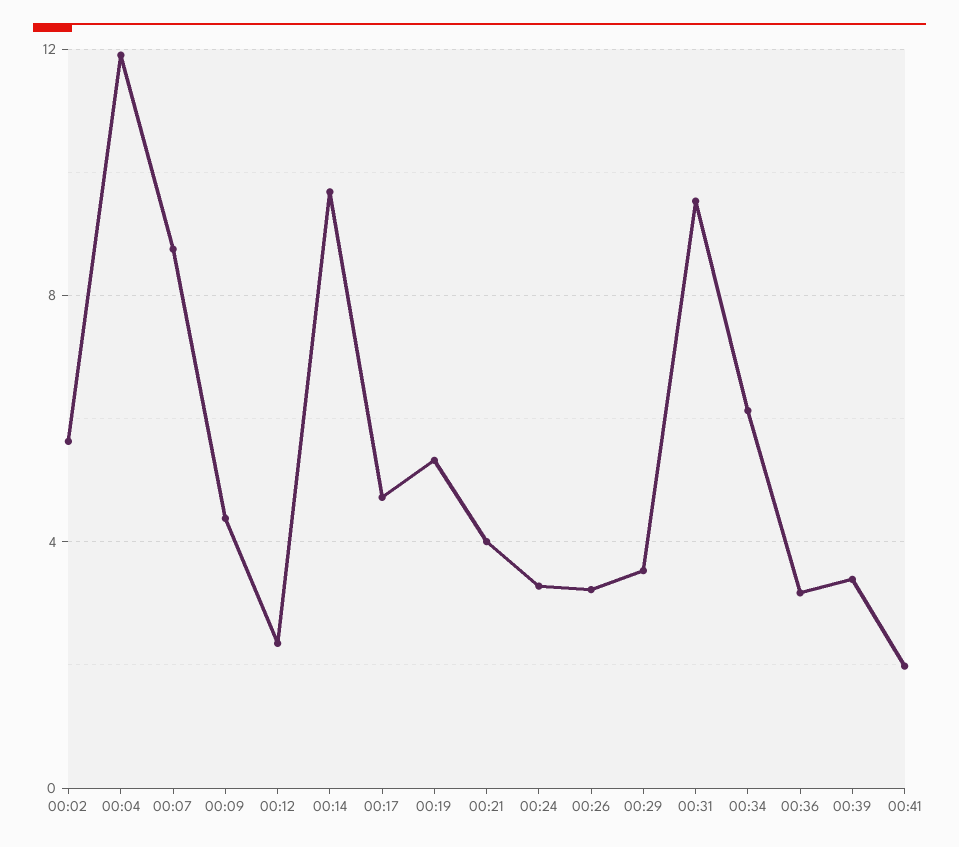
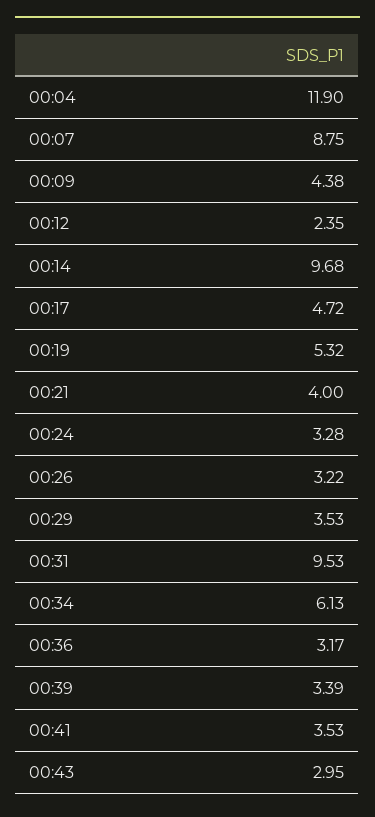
00:02: 5.5 -> none
00:41: 2 -> 3.53
00:43: none -> 2.95

